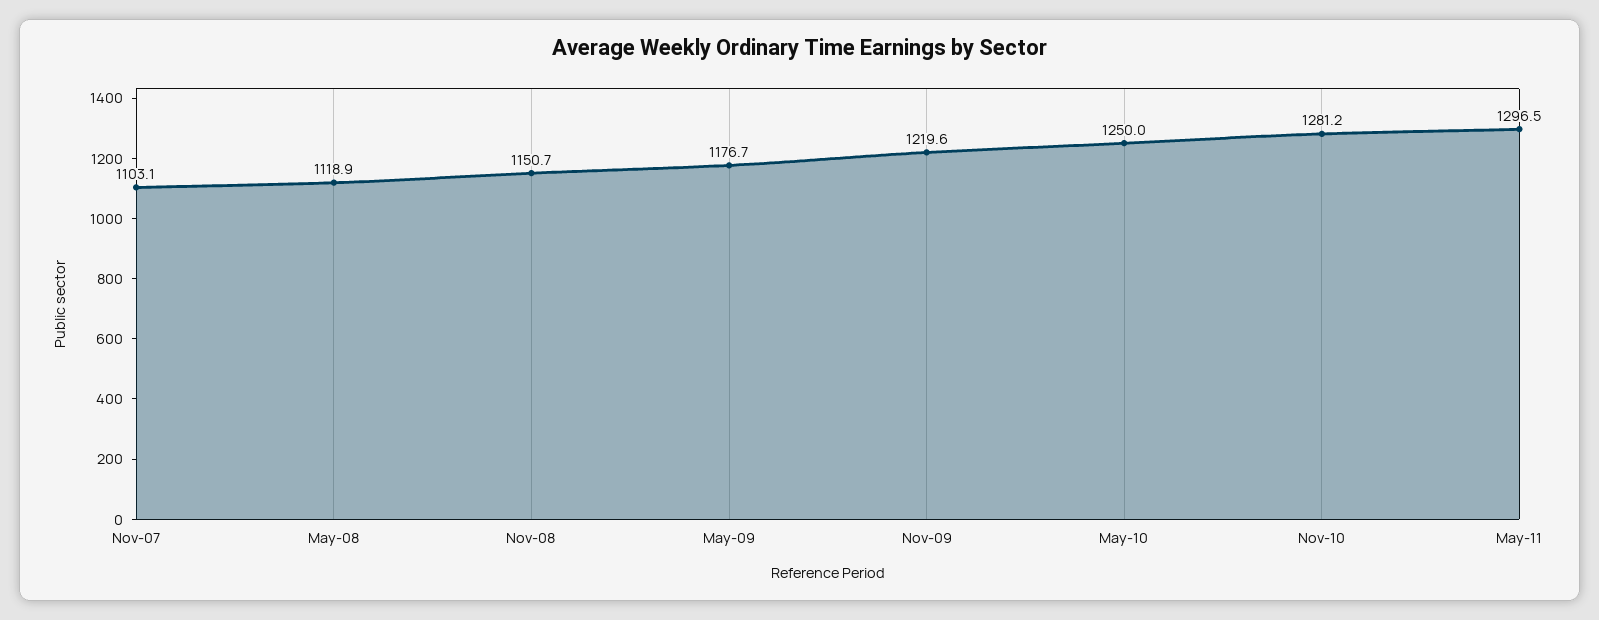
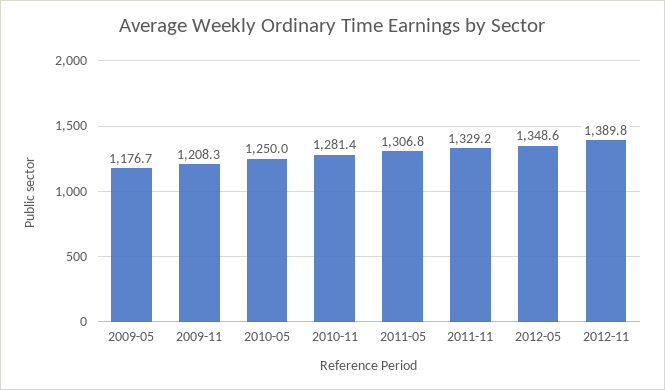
Nov-07: 1103.1 -> none
May-08: 1118.9 -> none
Nov-08: 1150.7 -> none
Nov-09: 1219.6 -> 1208.3
Nov-10: 1281.2 -> 1281.4
May-11: 1296.5 -> 1306.8
2011-11: none -> 1329.2
2012-05: none -> 1348.6
2012-11: none -> 1389.8

